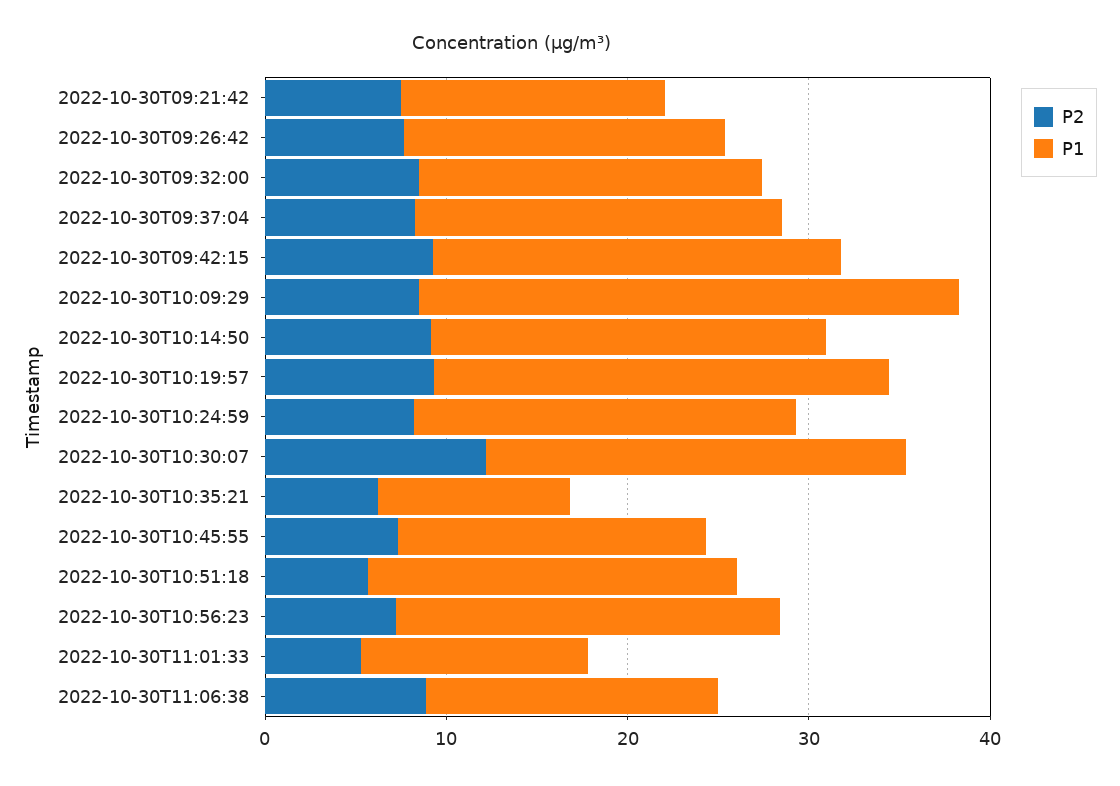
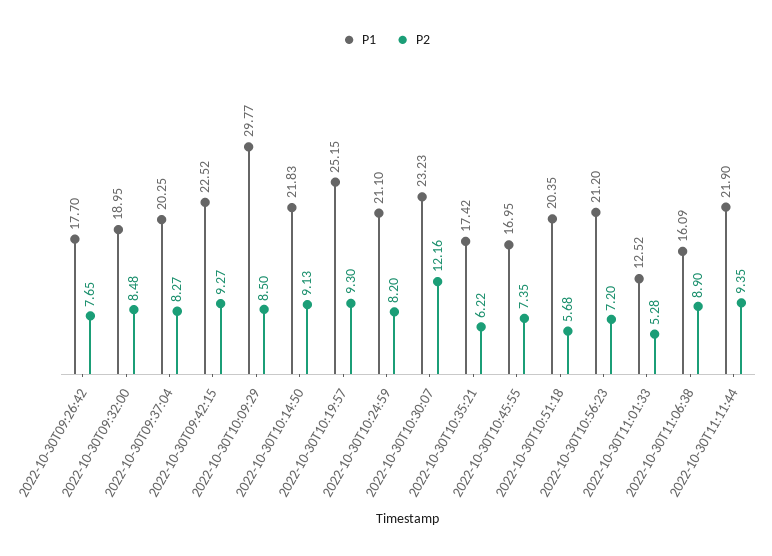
P2, 2022-10-30T09:21:42: 8 -> none
P1, 2022-10-30T09:21:42: 14 -> none
P1, 2022-10-30T10:35:21: 10 -> 17.42
P1, 2022-10-30T11:11:44: none -> 21.9
P2, 2022-10-30T11:11:44: none -> 9.35

